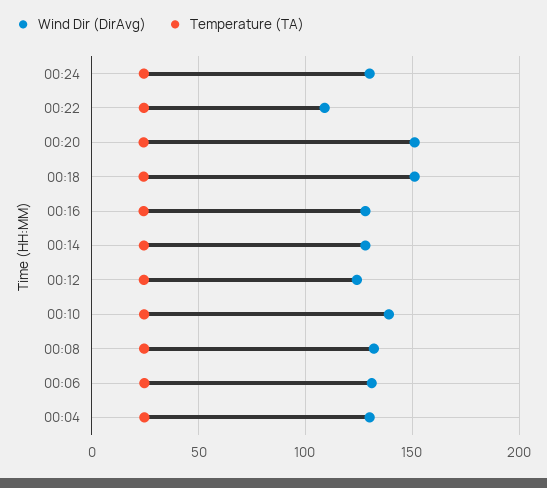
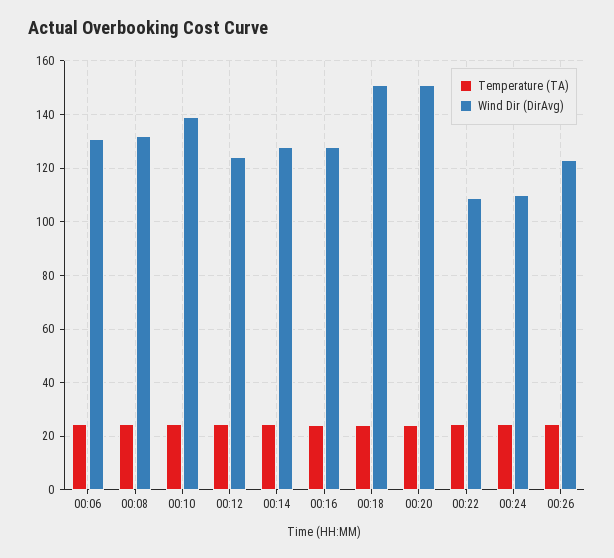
Wind Dir (DirAvg), 00:24: 130 -> 110
Wind Dir (DirAvg), 00:04: 130 -> none
Temperature (TA), 00:04: 25 -> none
Temperature (TA), 00:26: none -> 25
Wind Dir (DirAvg), 00:26: none -> 122.5

